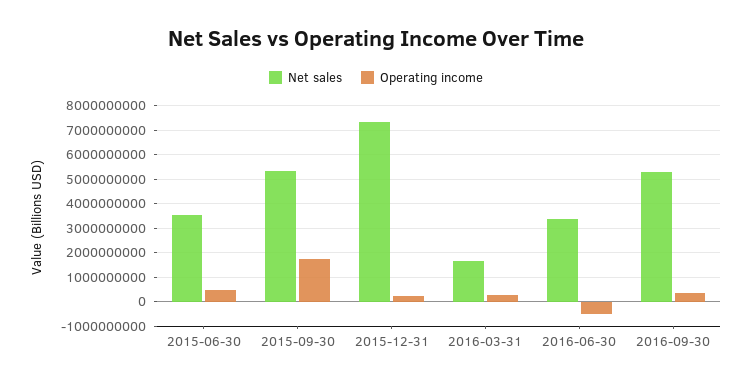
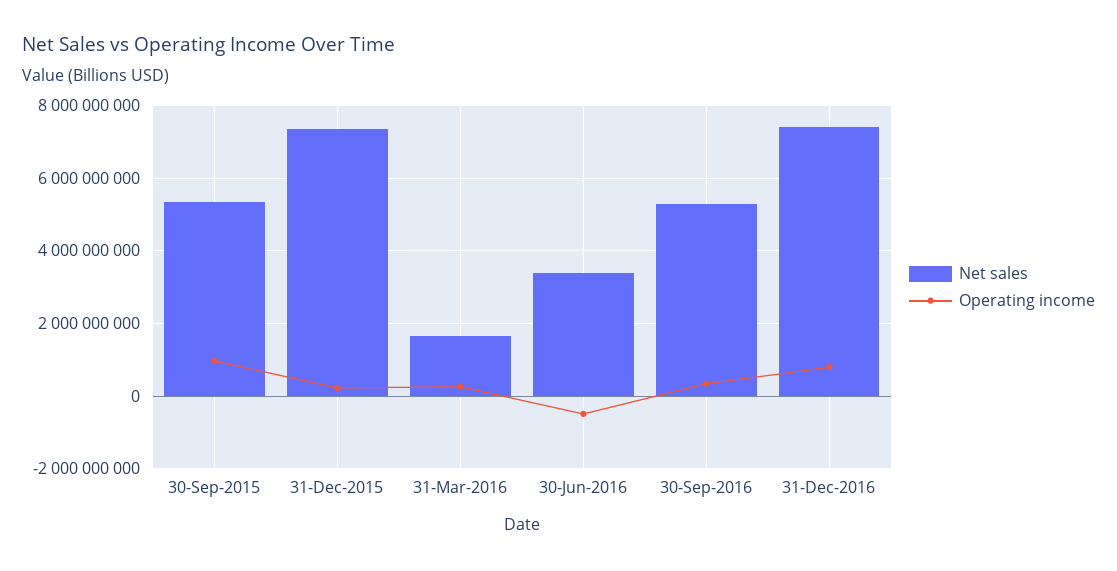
Net sales, 2015-06-30: 3500000000 -> none
Operating income, 2015-06-30: 500000000 -> none
Operating income, 2015-09-30: 1750000000 -> 1000000000
Net sales, 31-Dec-2016: none -> 7400000000
Operating income, 31-Dec-2016: none -> 800000000

